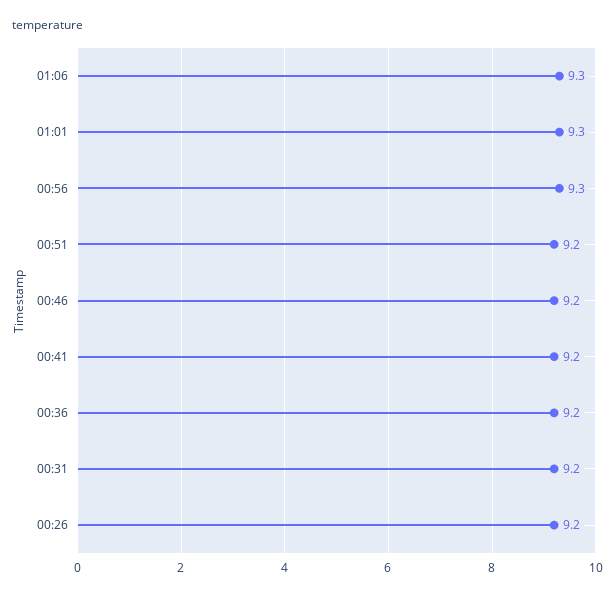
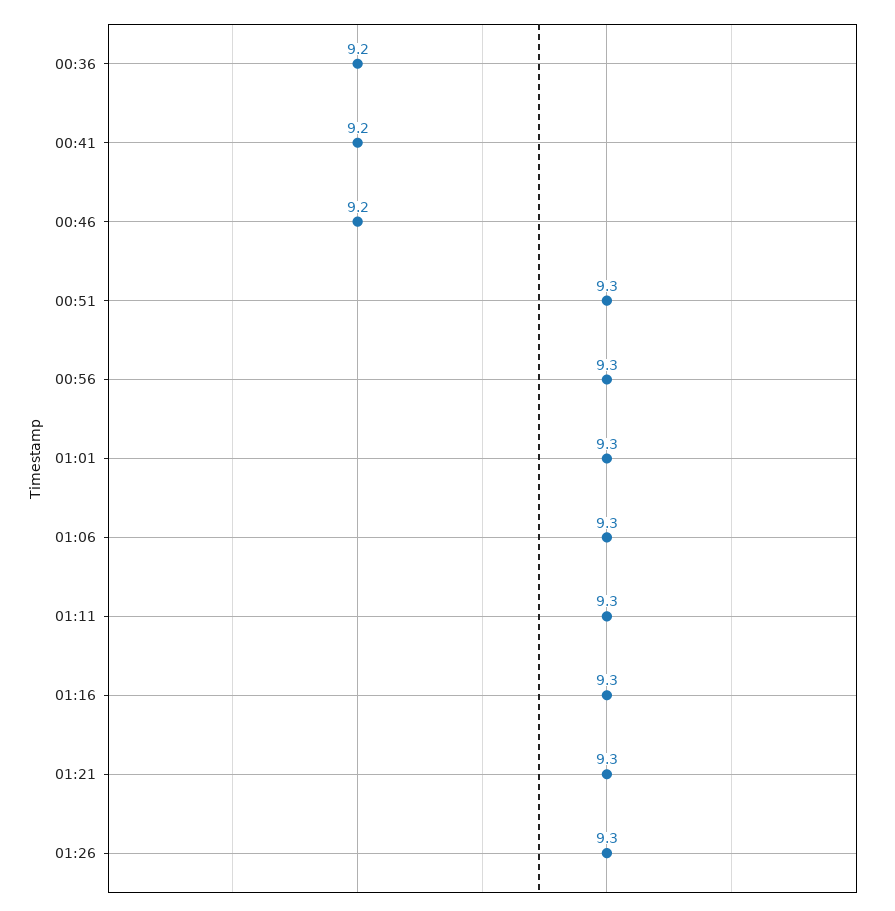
00:51: 9.2 -> 9.3
00:31: 9.2 -> none
00:26: 9.2 -> none
01:11: none -> 9.3
01:16: none -> 9.3
01:21: none -> 9.3
01:26: none -> 9.3

